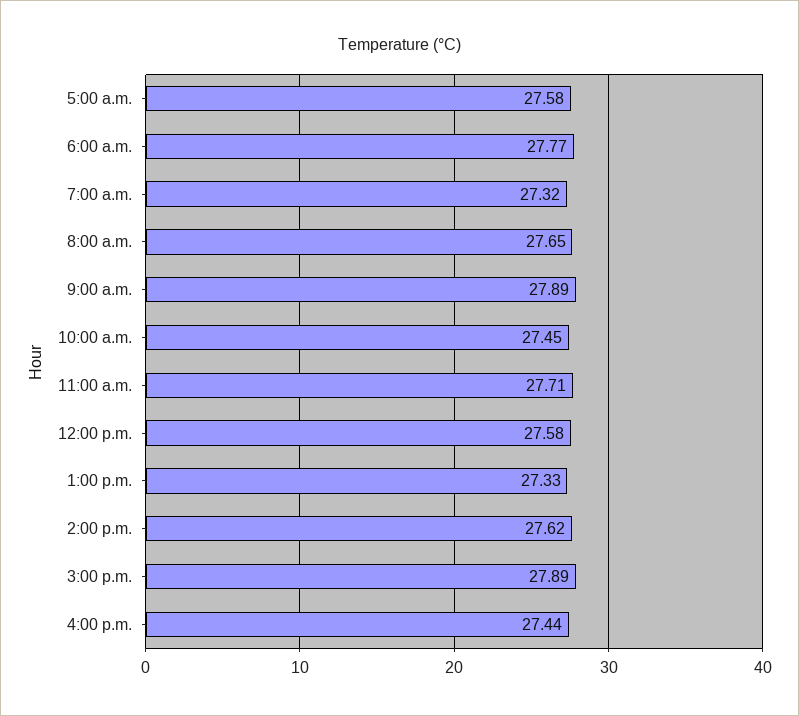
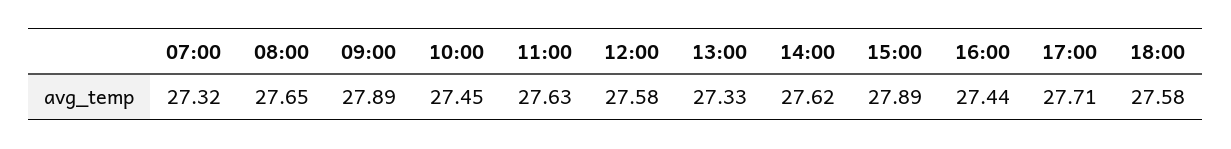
5:00 a.m.: 27.58 -> none
6:00 a.m.: 27.77 -> none
11:00 a.m.: 27.71 -> 27.63
17:00: none -> 27.71
18:00: none -> 27.58

